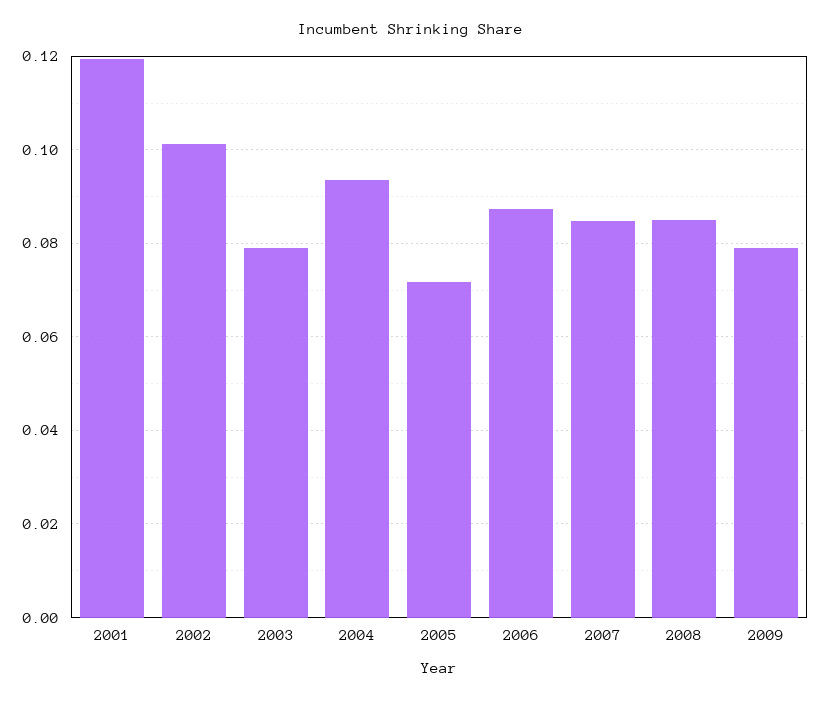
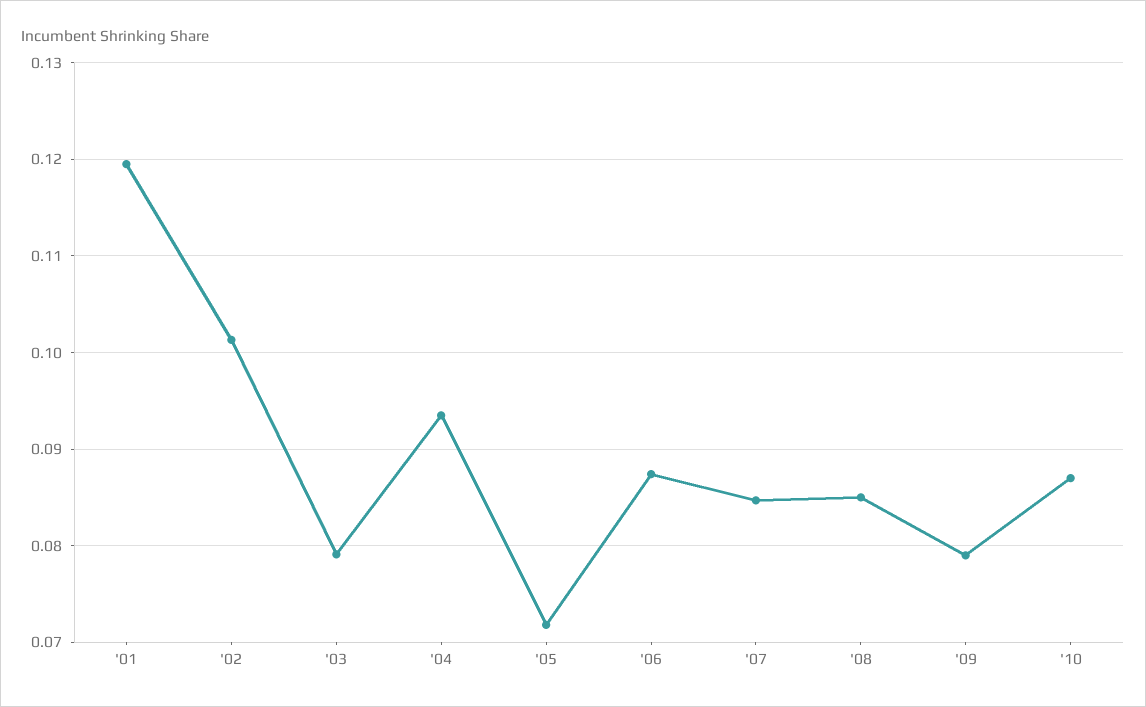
'10: none -> 0.087

